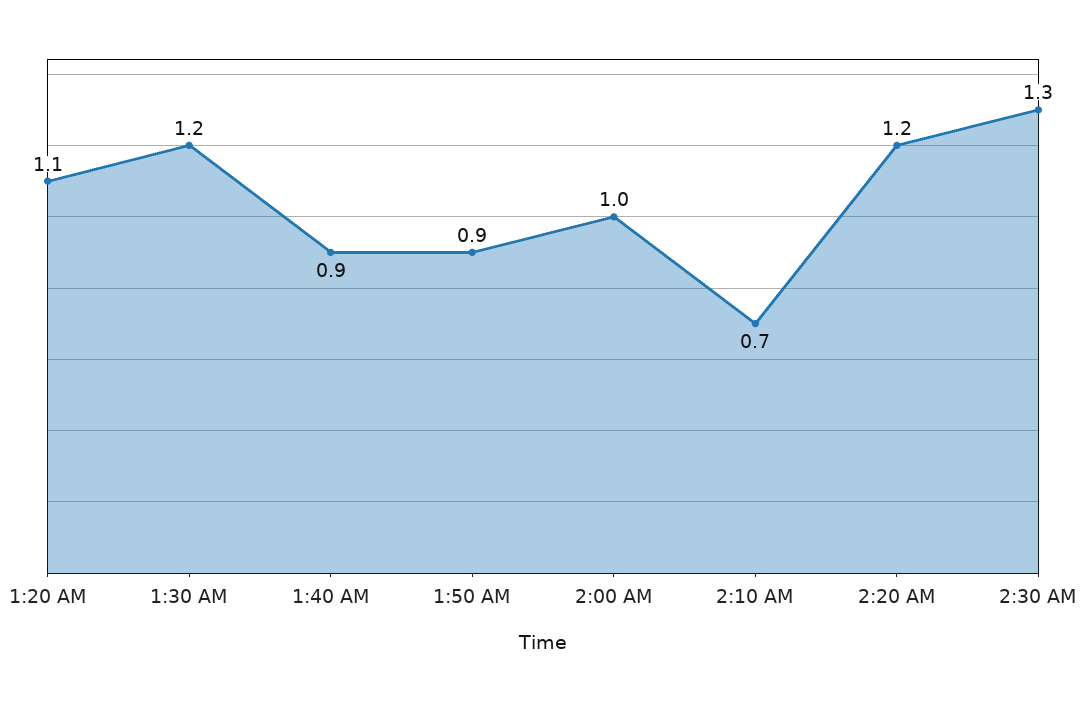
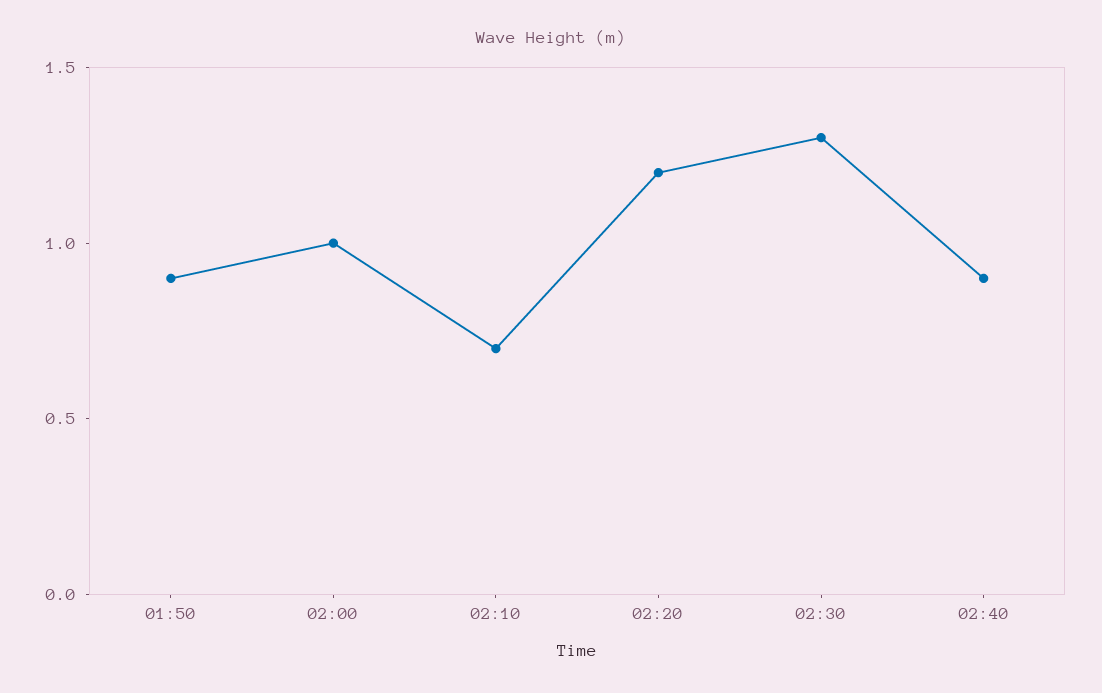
1:20 AM: 1.1 -> none
1:30 AM: 1.2 -> none
1:40 AM: 0.9 -> none
02:40: none -> 0.9

